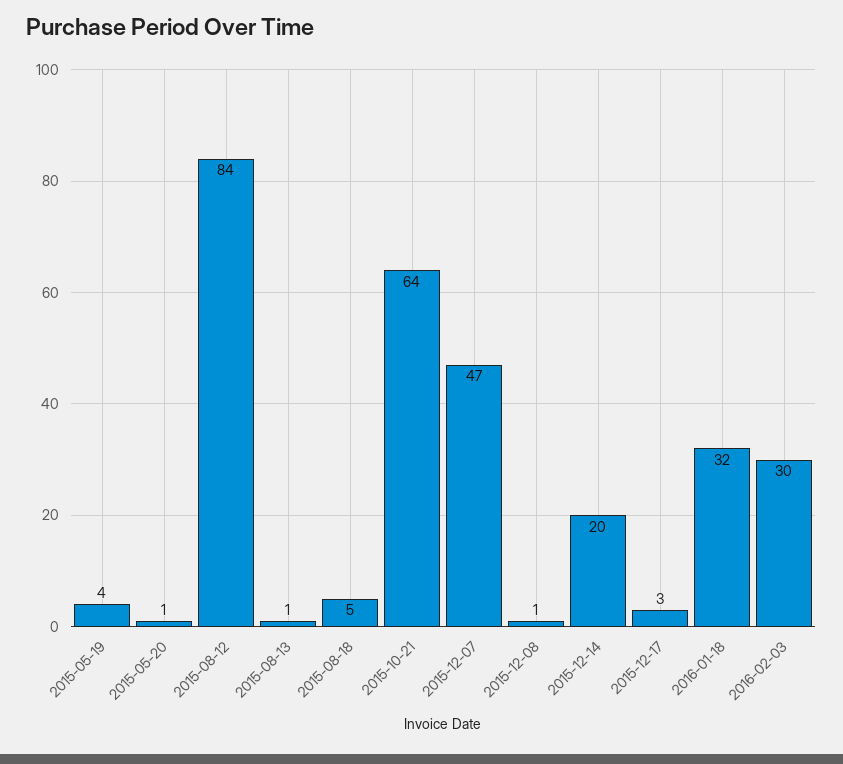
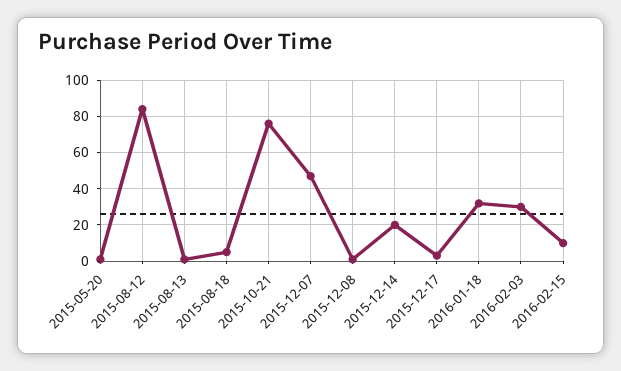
2015-05-19: 4 -> none
2015-10-21: 64 -> 75
2016-02-15: none -> 10

